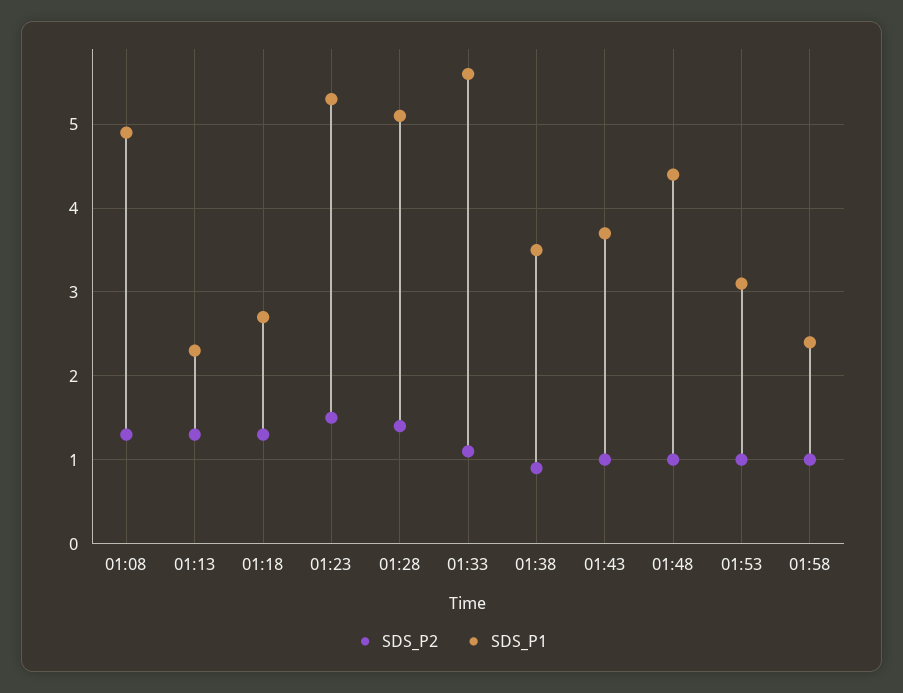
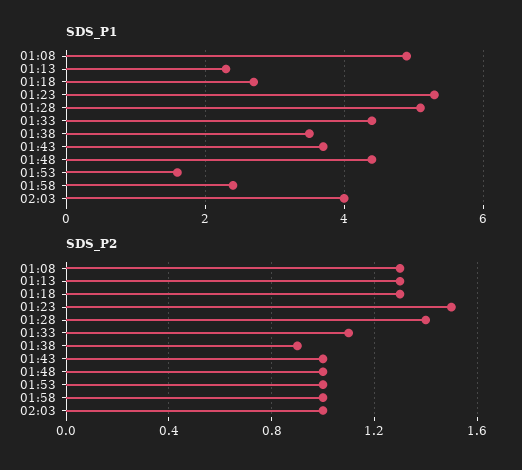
SDS_P1, 01:33: 5.6 -> 4.5
SDS_P1, 01:53: 3.1 -> 1.5
SDS_P1, 02:03: none -> 4
SDS_P2, 02:03: none -> 1

